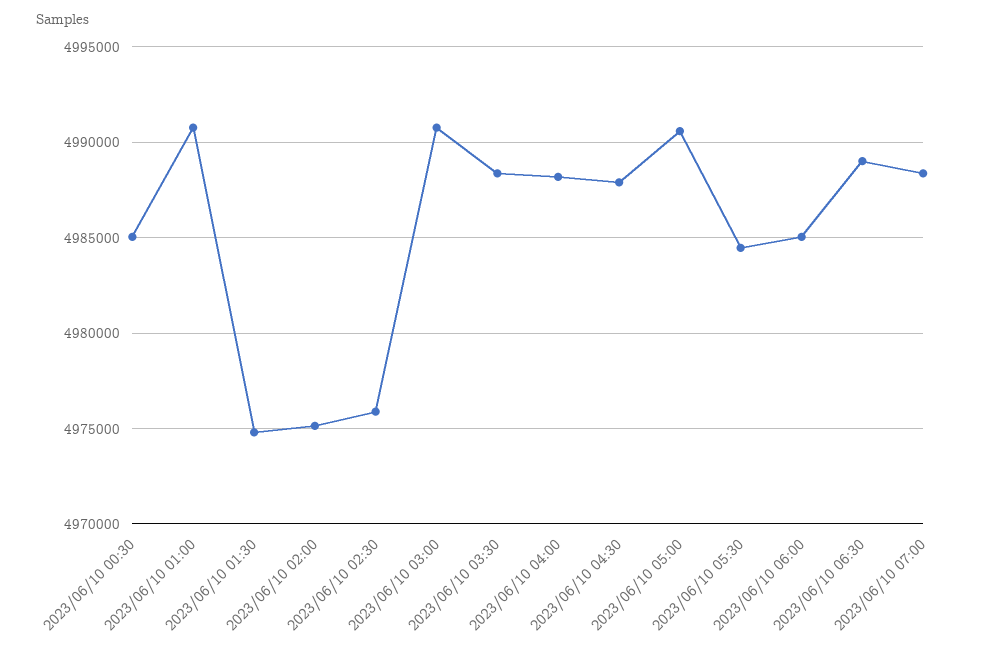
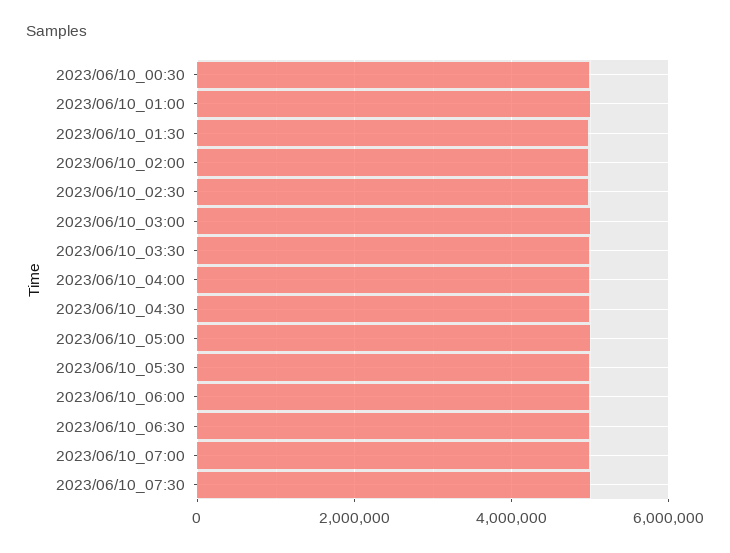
2023/06/10_07:30: none -> 5000000

